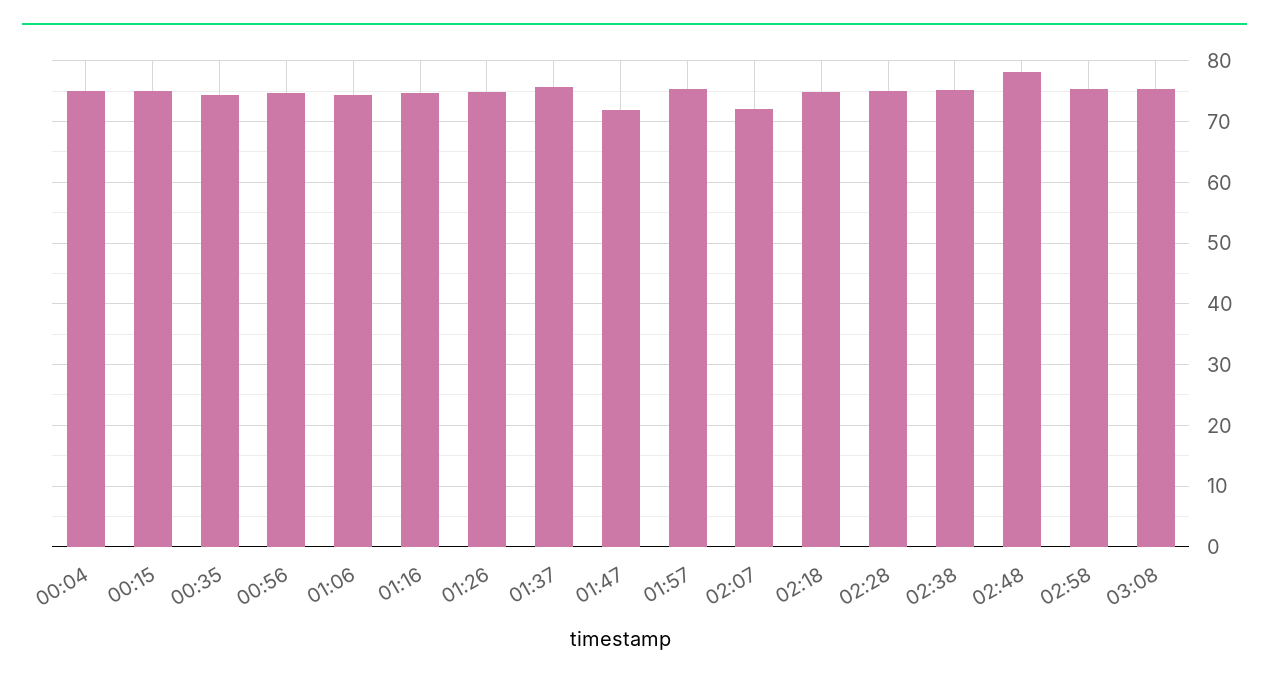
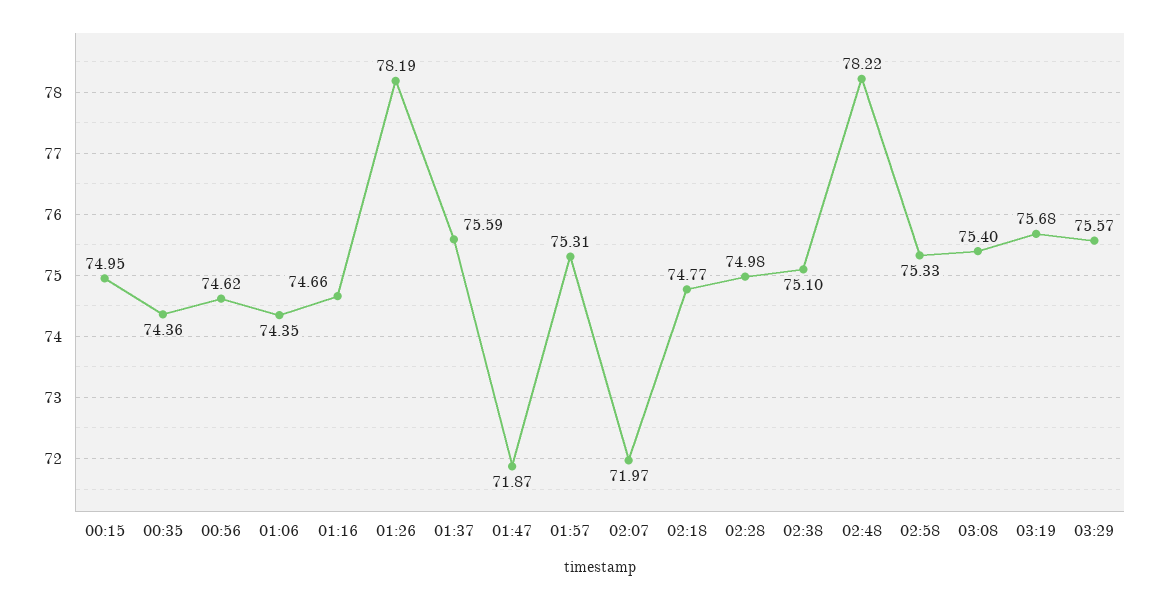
00:04: 75 -> none
01:26: 75 -> 78.19
03:19: none -> 75.68
03:29: none -> 75.57

